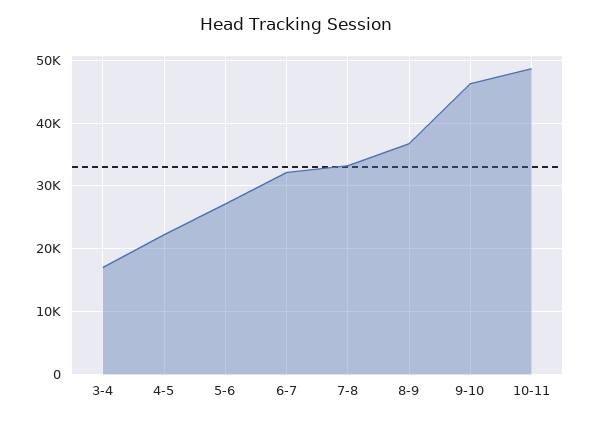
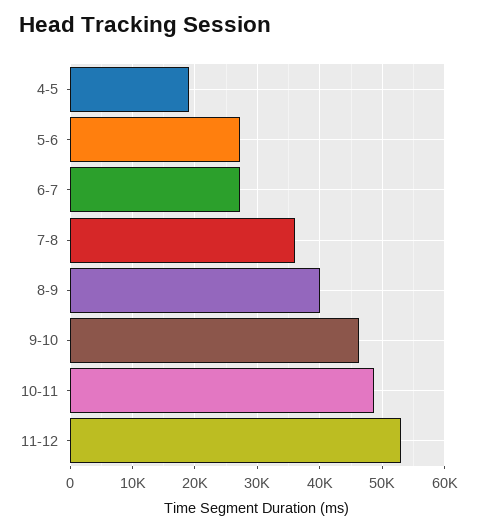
3-4: 17000 -> none
4-5: 22000 -> 19000
6-7: 32000 -> 27000
7-8: 33000 -> 36000
8-9: 37000 -> 40000
11-12: none -> 53000

